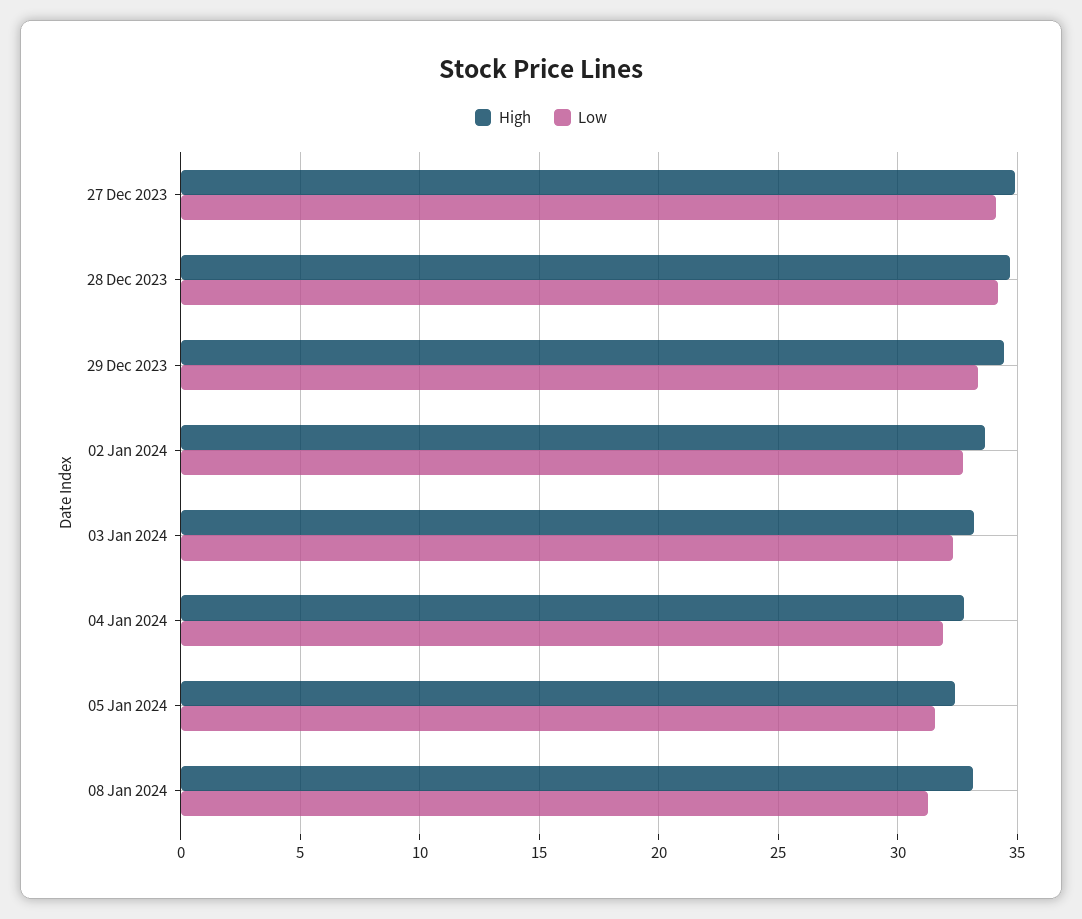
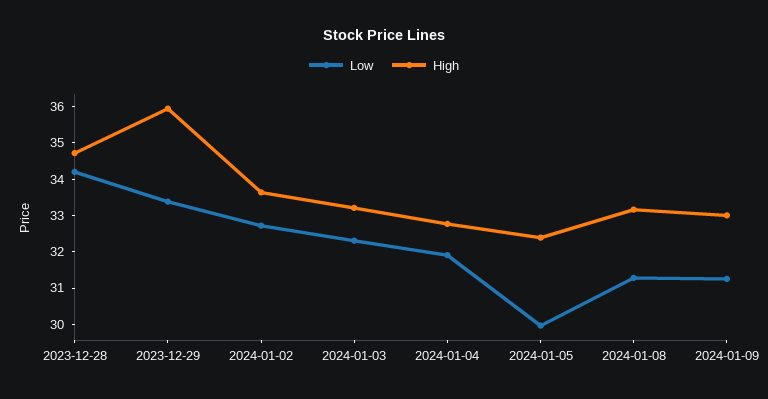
High, 27 Dec 2023: 35 -> none
Low, 27 Dec 2023: 34 -> none
High, 29 Dec 2023: 34.5 -> 36
Low, 05 Jan 2024: 31.5 -> 30
Low, 2024-01-09: none -> 31.25
High, 2024-01-09: none -> 33

